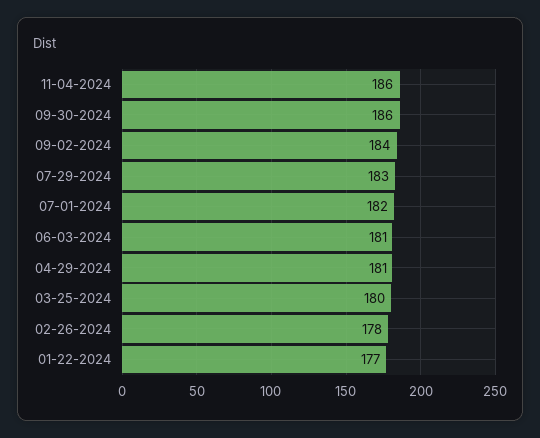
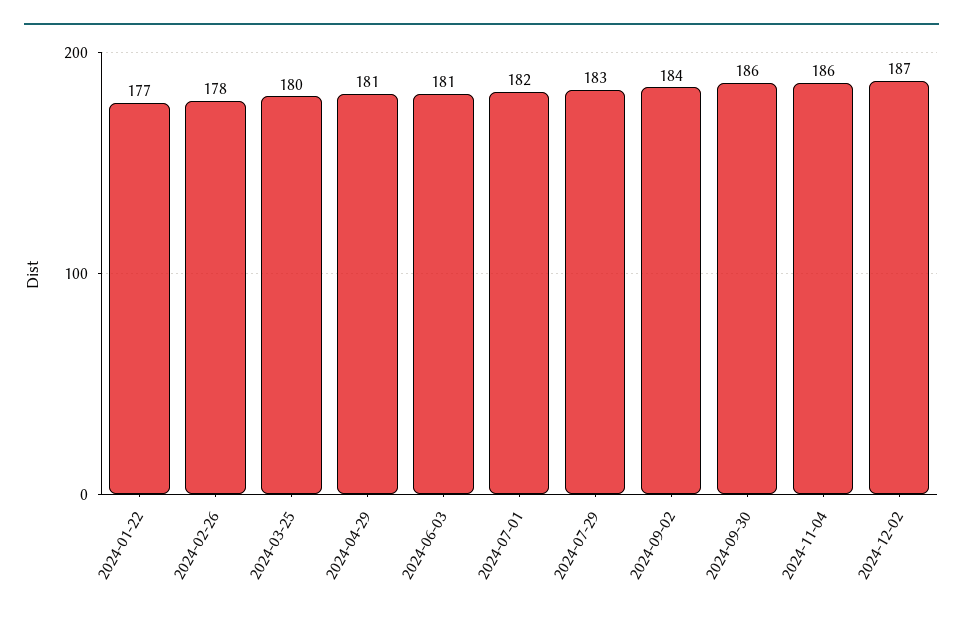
2024-12-02: none -> 187

